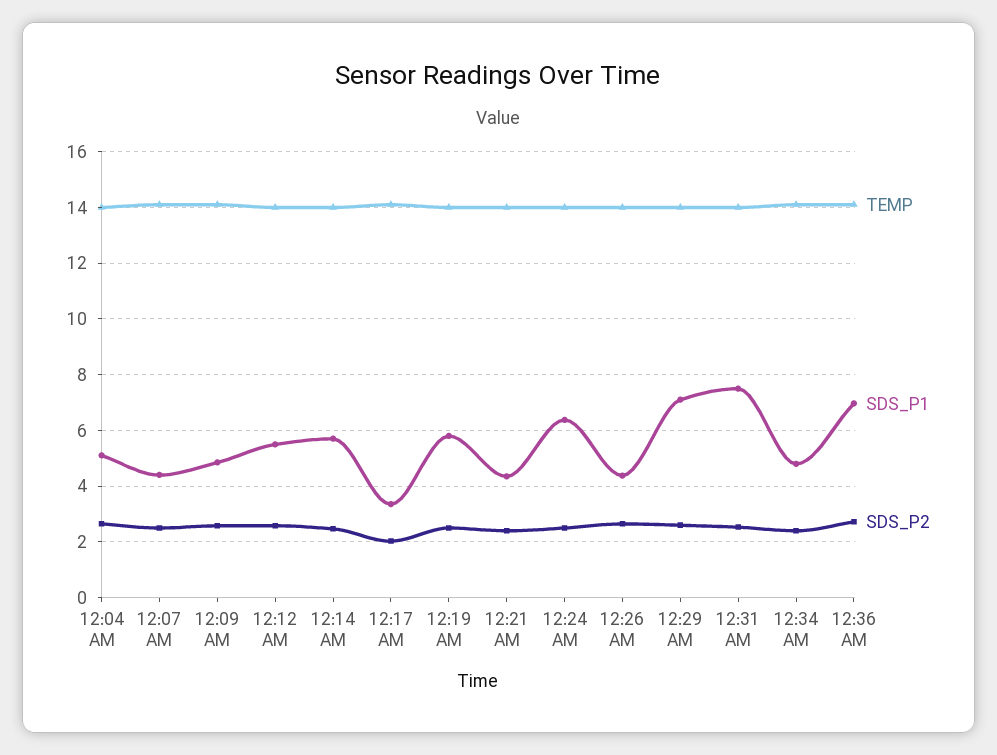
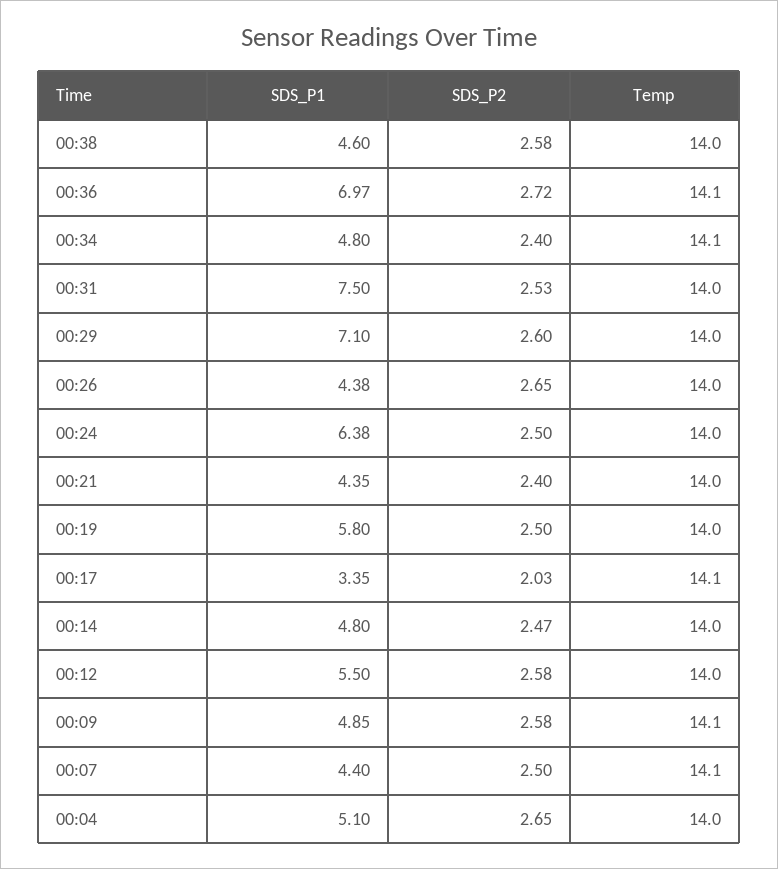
SDS_P1, 12:14 AM: 5.75 -> 4.8
SDS_P1, 00:38: none -> 4.6
SDS_P2, 00:38: none -> 2.58
TEMP, 00:38: none -> 14

